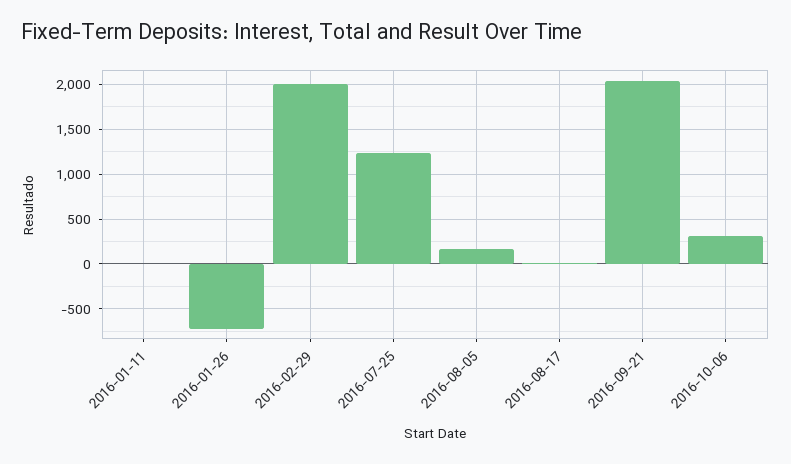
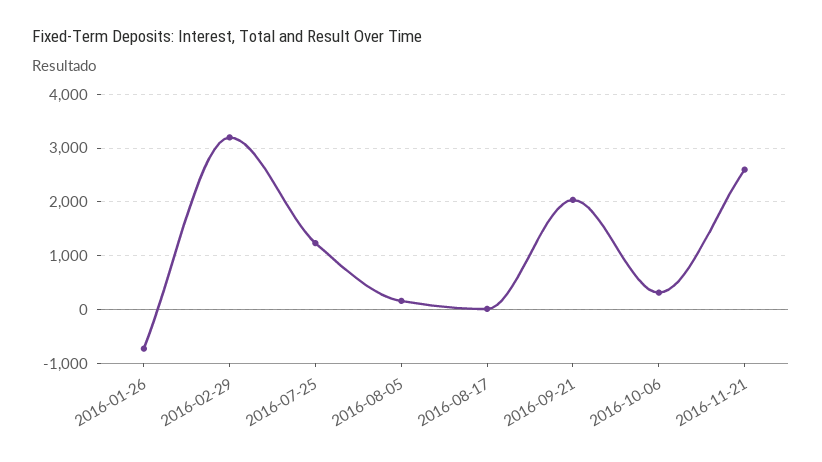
2016-01-11: 0 -> none
2016-02-29: 2000 -> 3200
2016-11-21: none -> 2600

